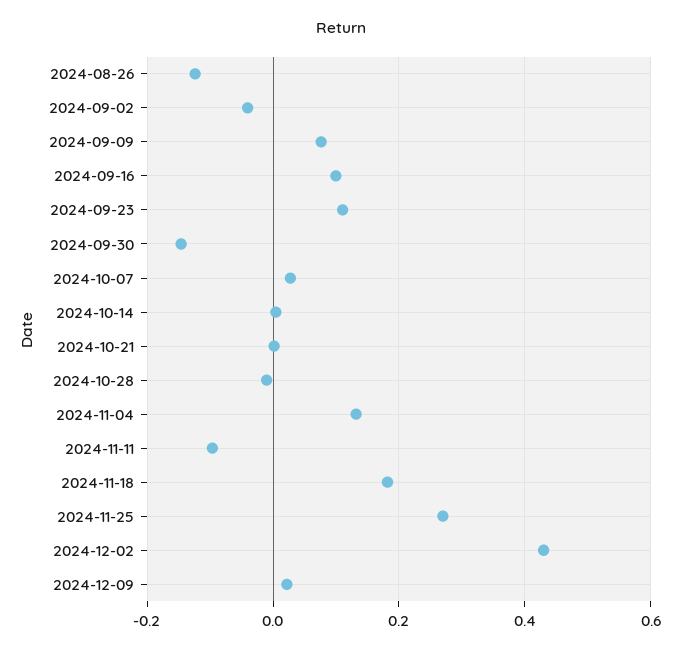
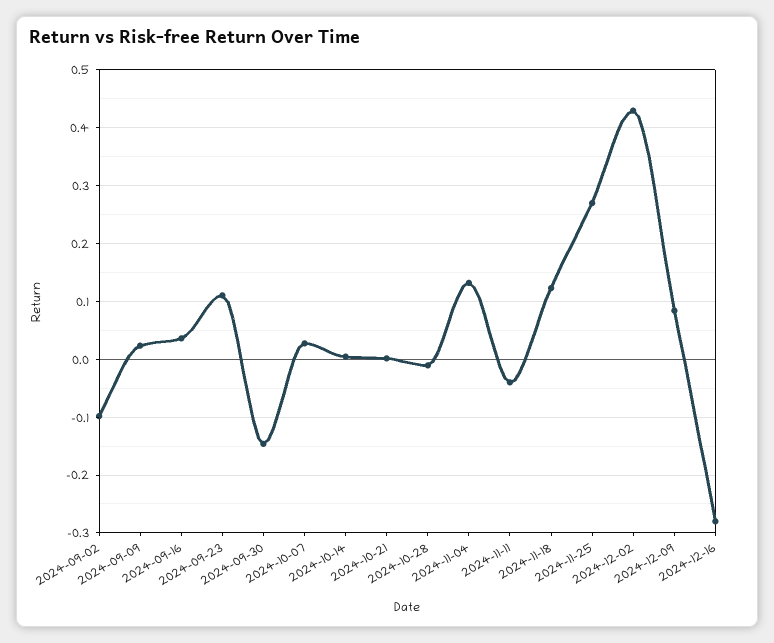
2024-08-26: -0.12 -> none
2024-09-02: -0.04 -> -0.1
2024-09-09: 0.08 -> 0.02
2024-09-16: 0.1 -> 0.04
2024-11-11: -0.1 -> -0.04
2024-11-18: 0.18 -> 0.12
2024-12-09: 0.02 -> 0.08
2024-12-16: none -> -0.28

